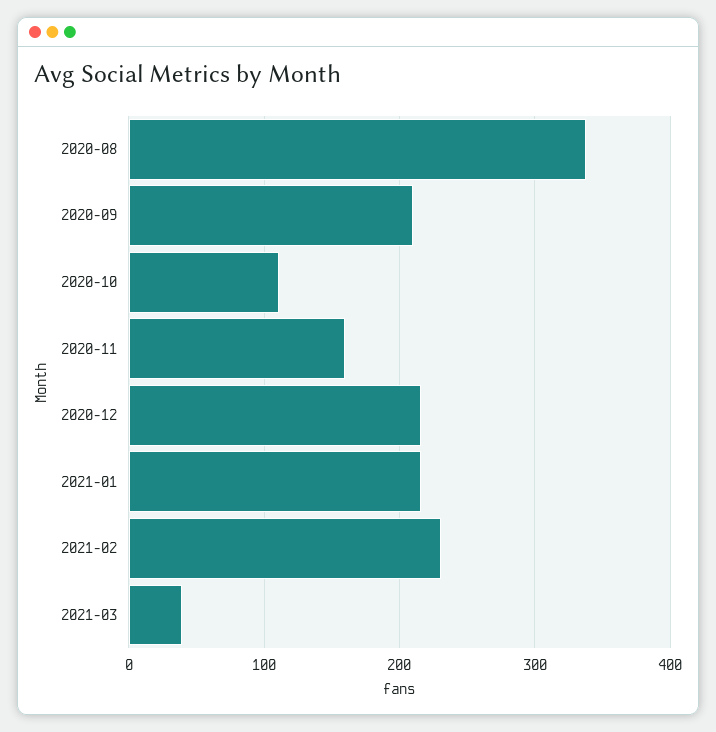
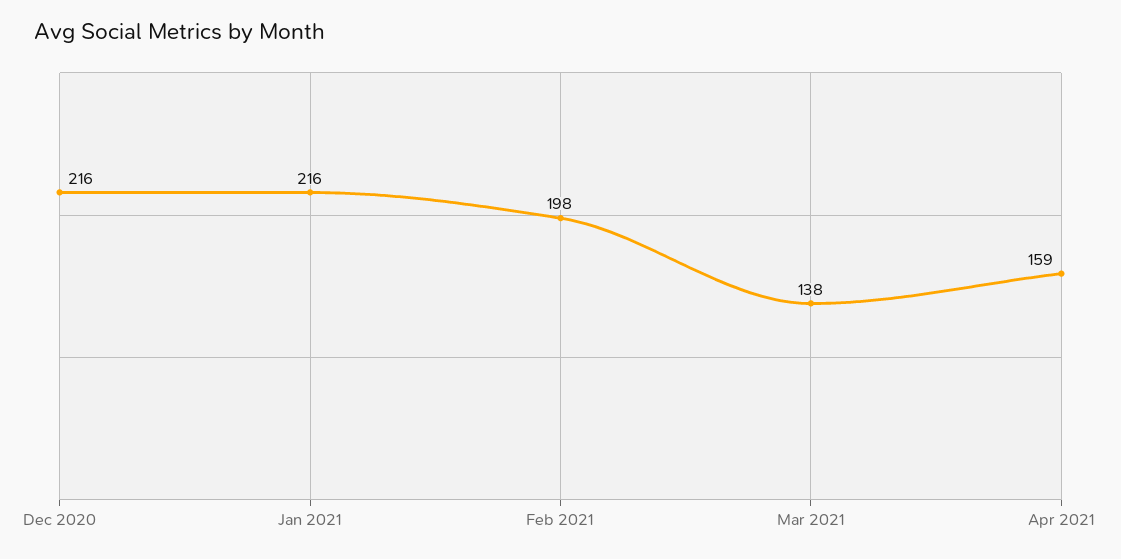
2020-08: 340 -> none
2020-09: 210 -> none
2020-10: 110 -> none
2020-11: 160 -> none
2021-02: 230 -> 198
2021-03: 40 -> 138
Apr 2021: none -> 159

